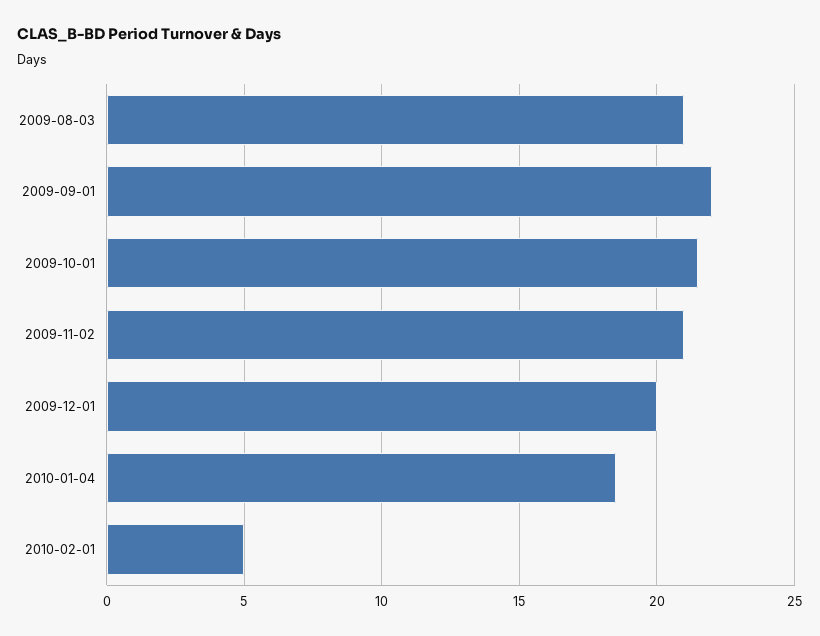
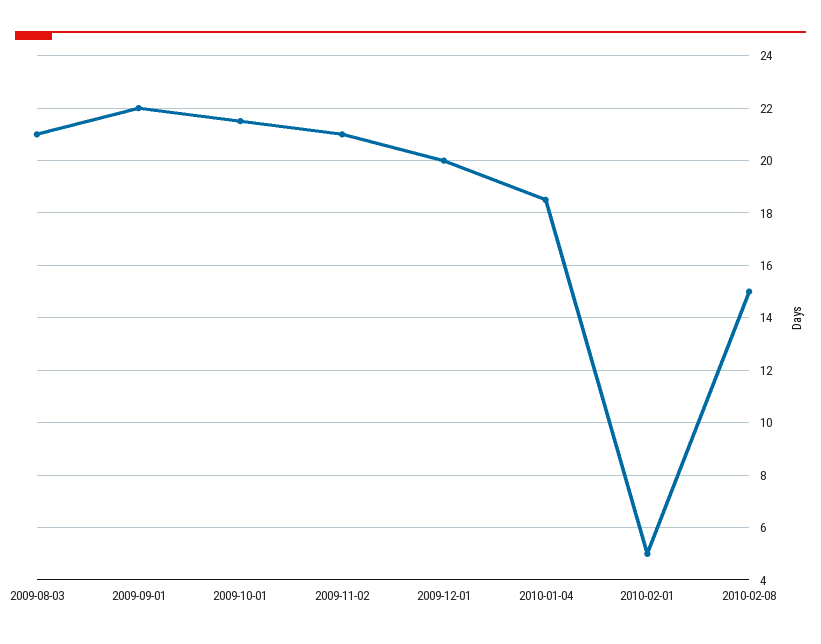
2010-02-08: none -> 15

